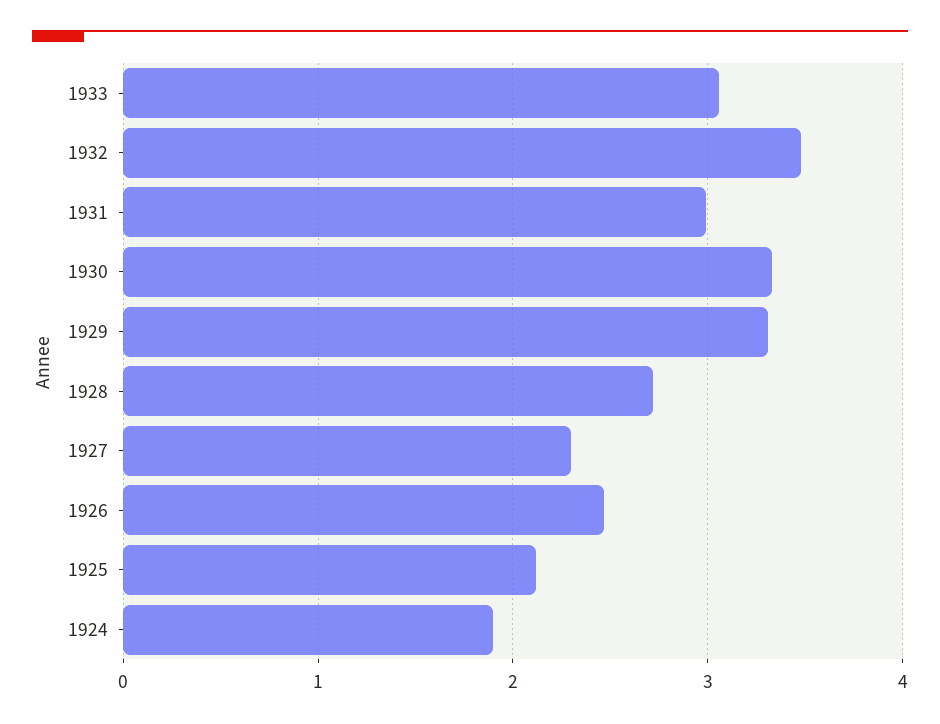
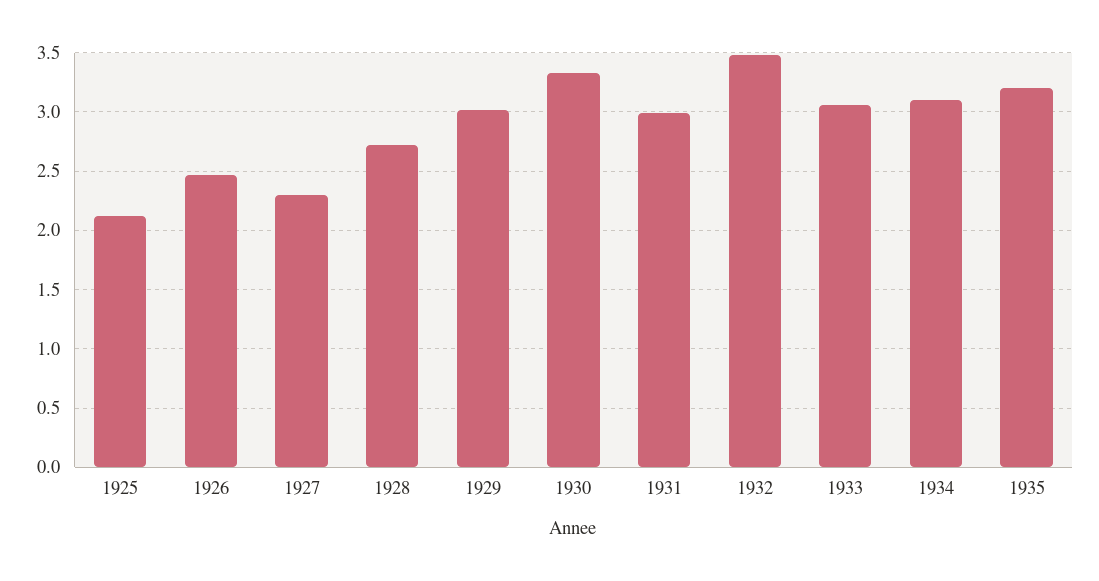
1929: 3.3 -> 3
1924: 1.9 -> none
1934: none -> 3.1
1935: none -> 3.2

